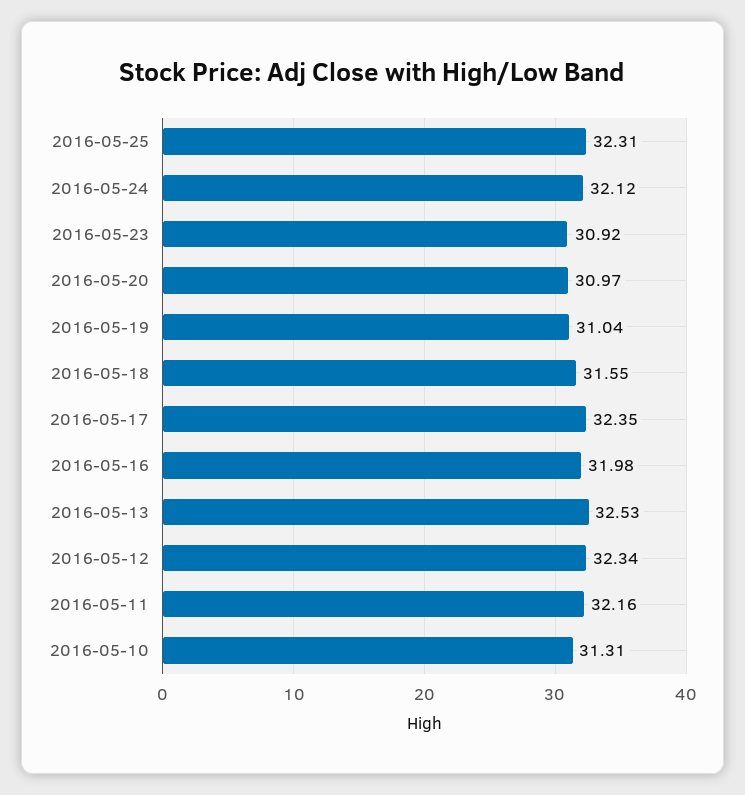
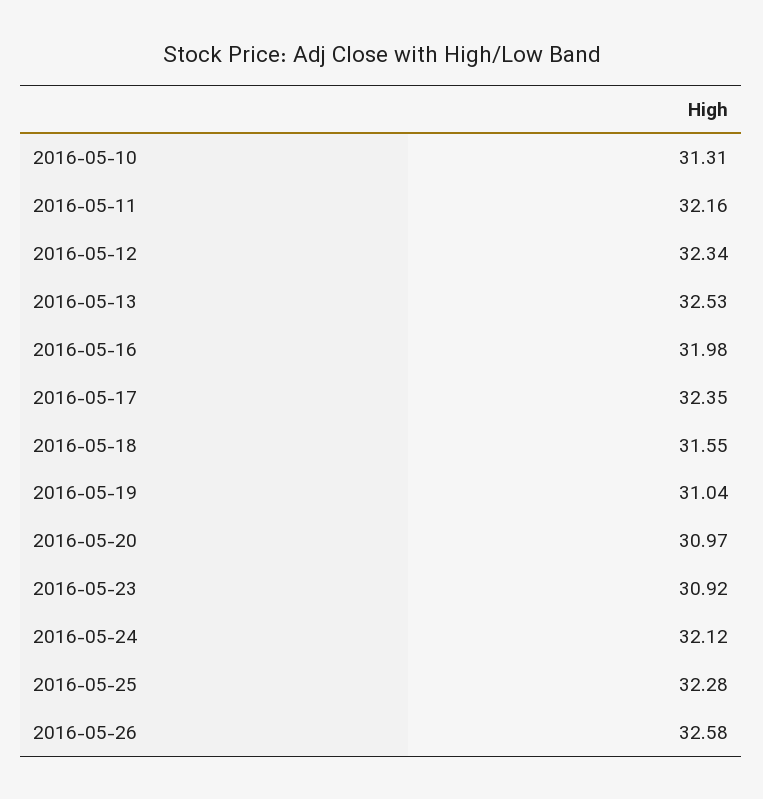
2016-05-25: 32.31 -> 32.28
2016-05-26: none -> 32.58

